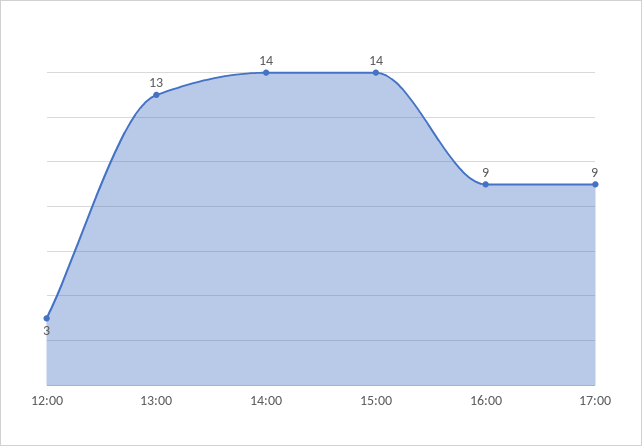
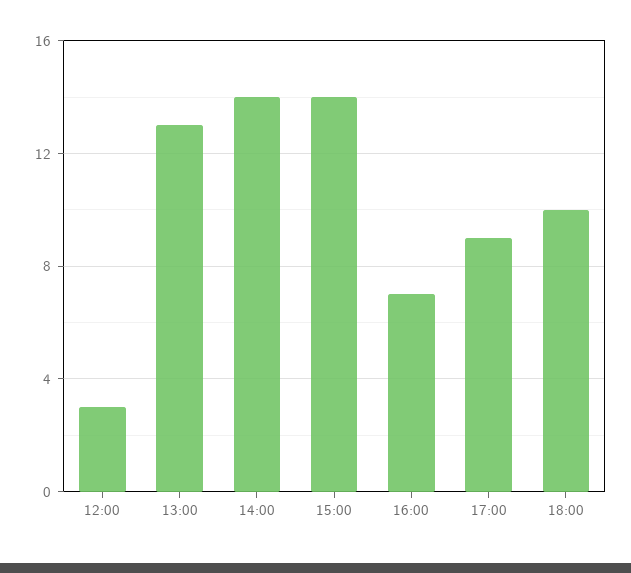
16:00: 9 -> 7
18:00: none -> 10

